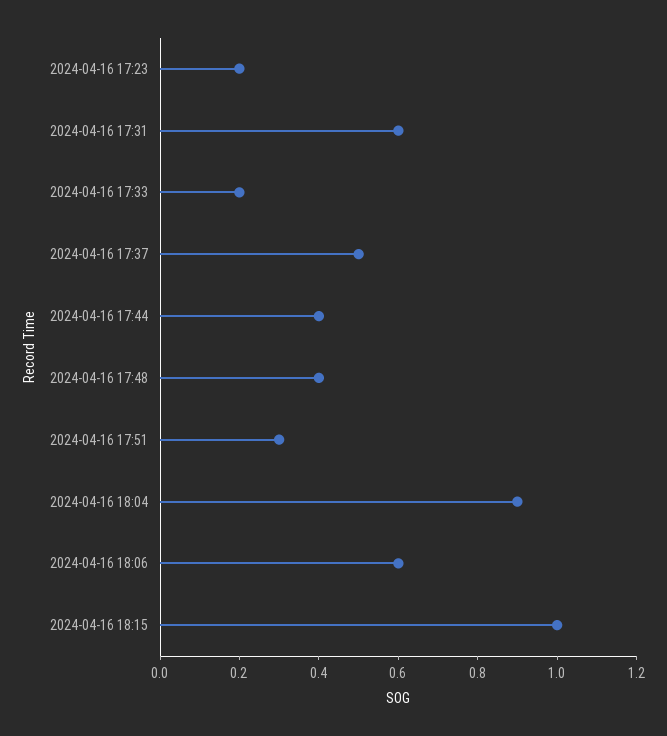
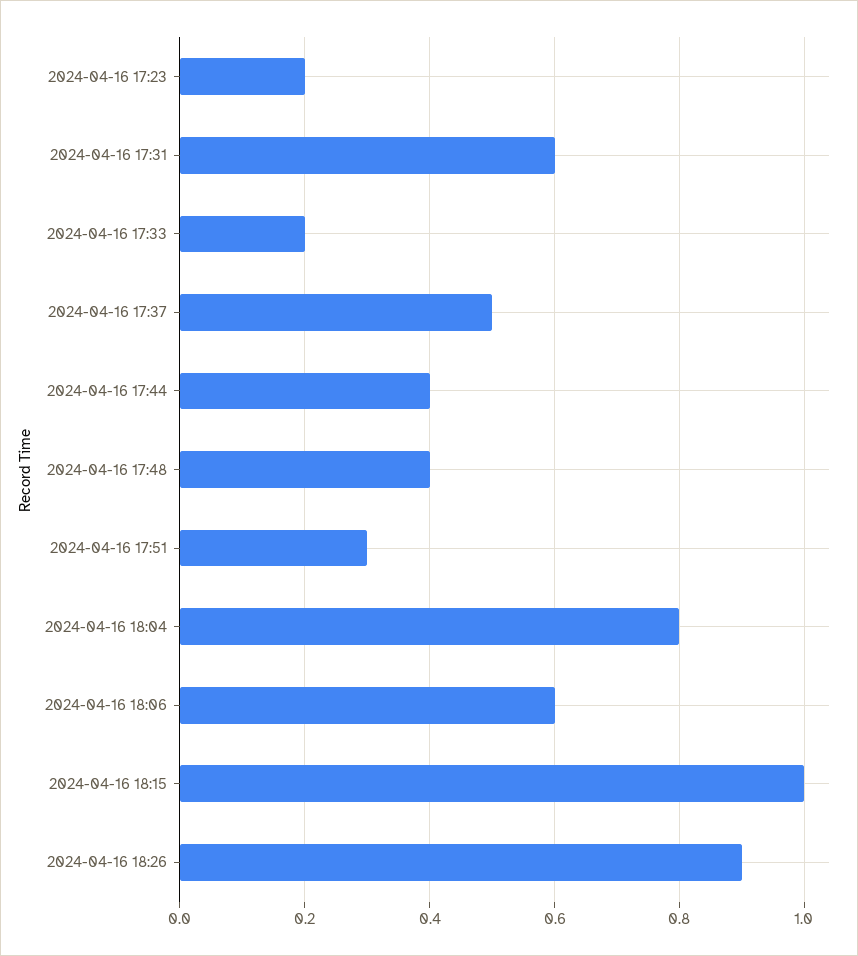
2024-04-16 18:04: 0.9 -> 0.8
2024-04-16 18:26: none -> 0.9

